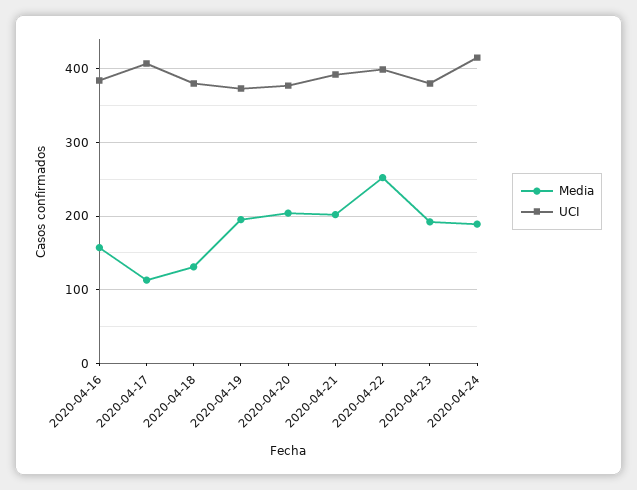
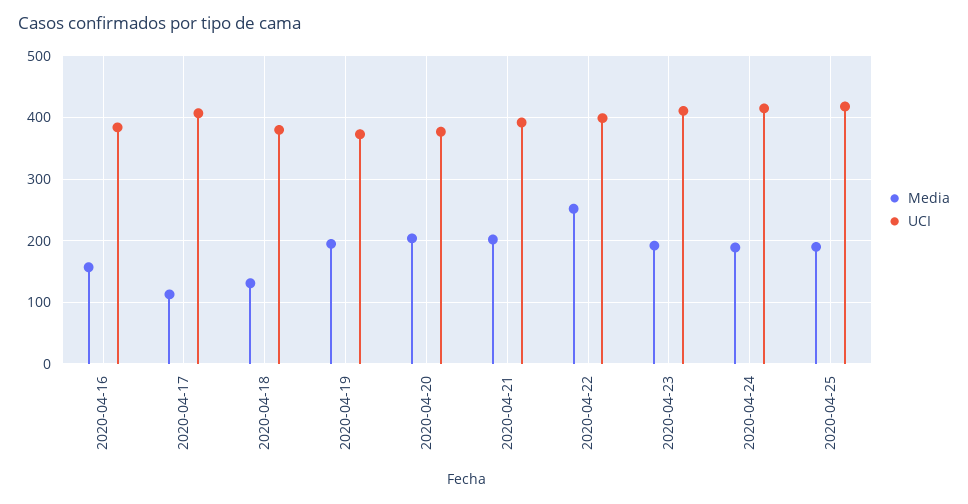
UCI, 2020-04-23: 380 -> 410
Media, 2020-04-25: none -> 190
UCI, 2020-04-25: none -> 420

